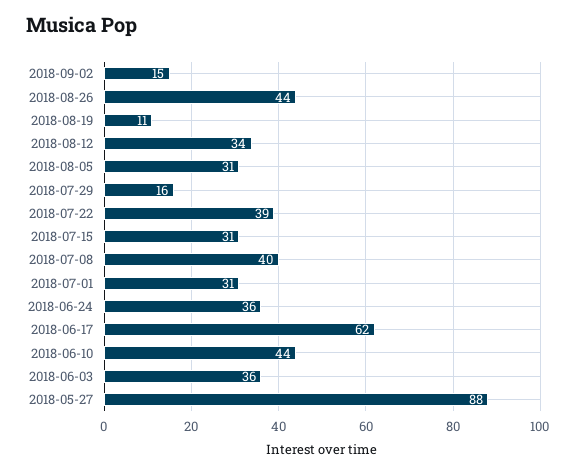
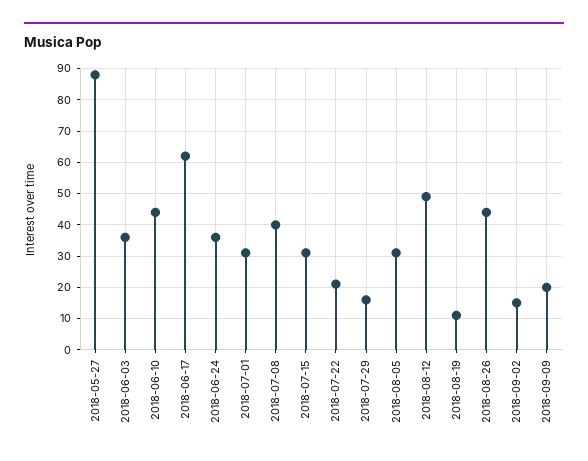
2018-08-12: 34 -> 50
2018-07-22: 39 -> 20
2018-09-09: none -> 20

